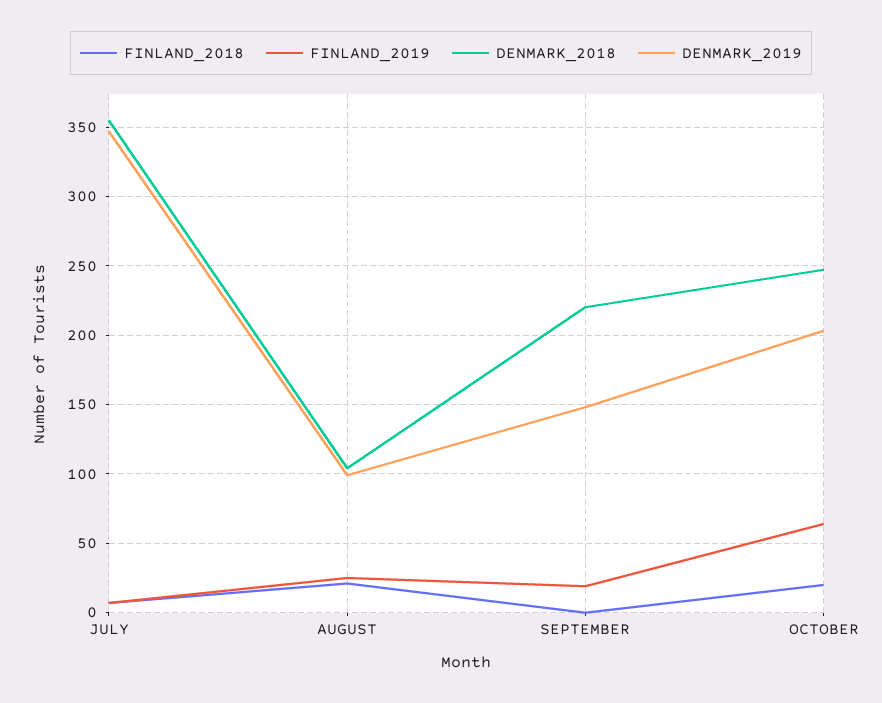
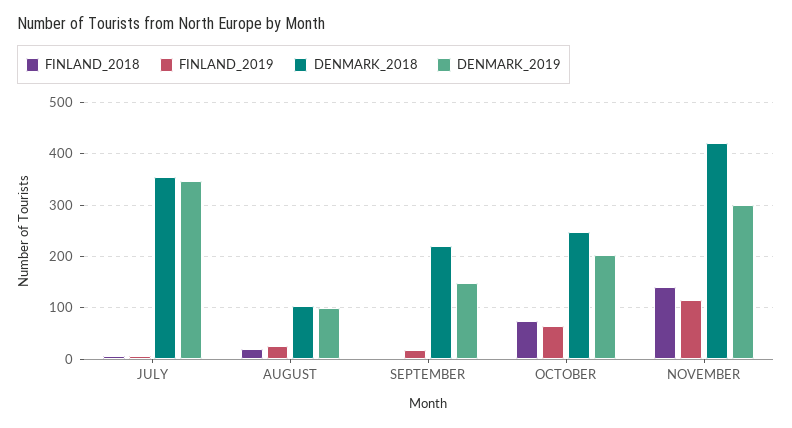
FINLAND_2018, OCTOBER: 20 -> 80
FINLAND_2018, NOVEMBER: none -> 140
FINLAND_2019, NOVEMBER: none -> 120
DENMARK_2018, NOVEMBER: none -> 420
DENMARK_2019, NOVEMBER: none -> 300

